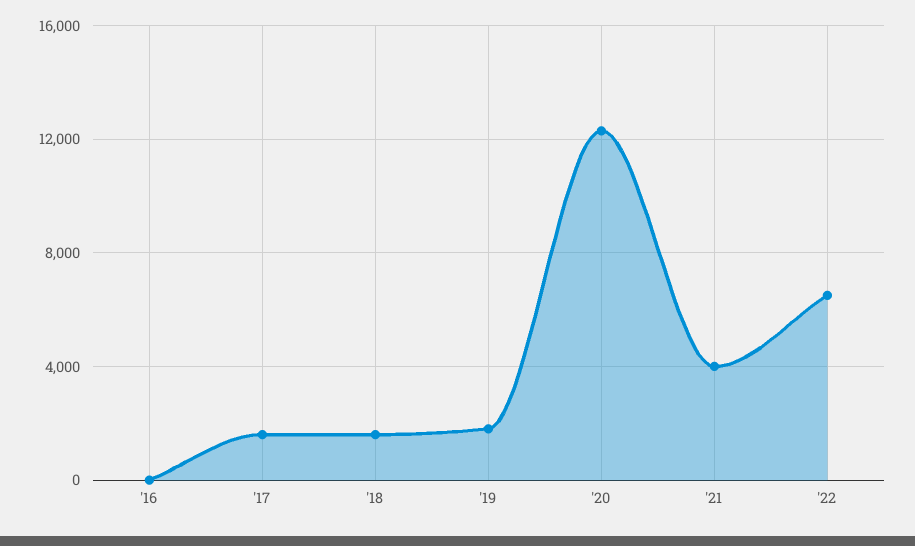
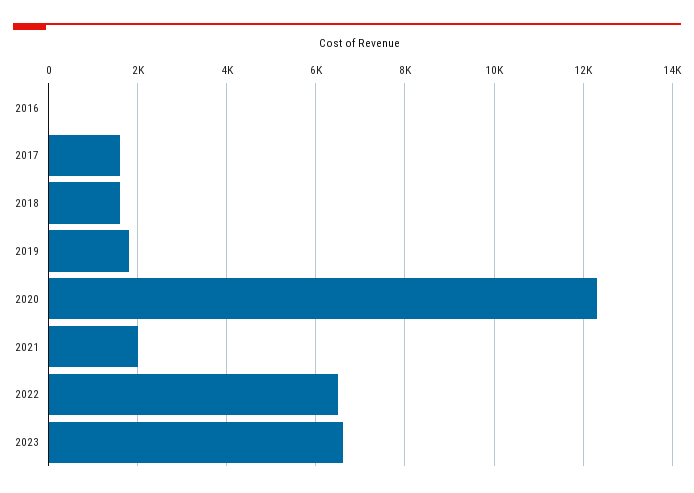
'21: 4000 -> 2000
2023: none -> 6600

